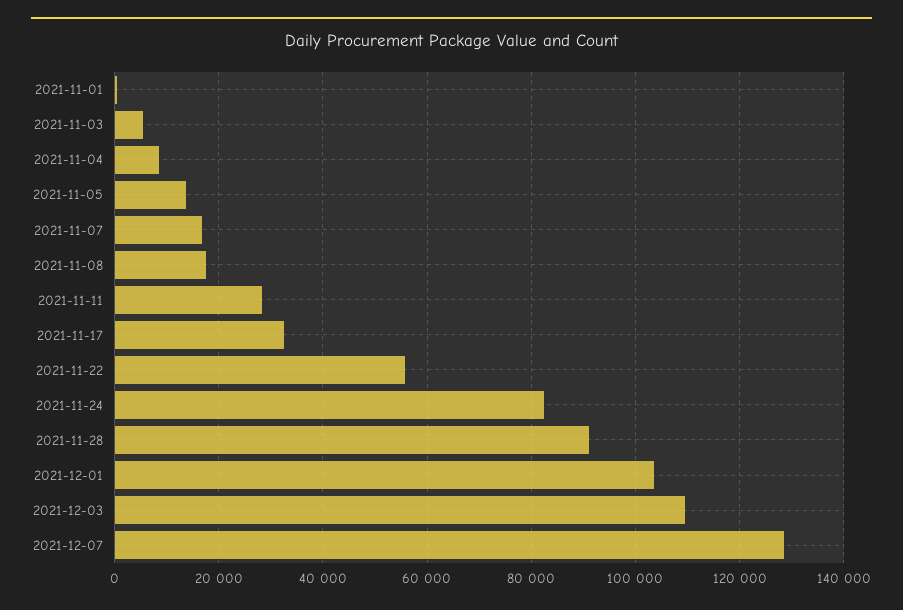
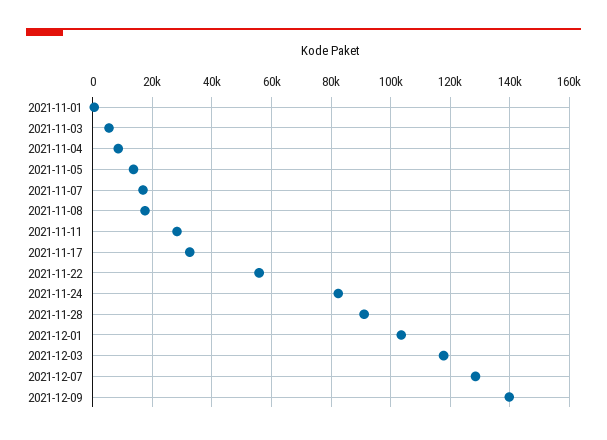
2021-12-03: 110000 -> 117500
2021-12-09: none -> 140000

